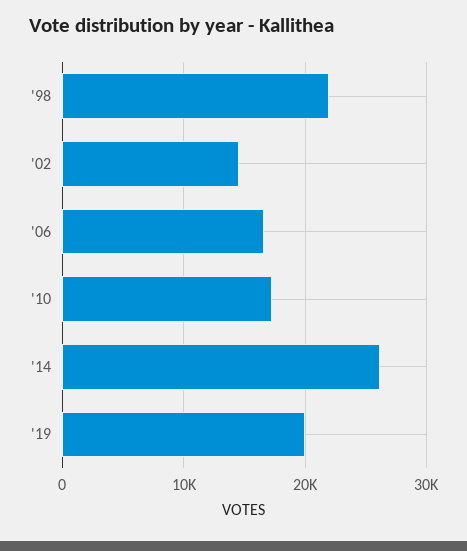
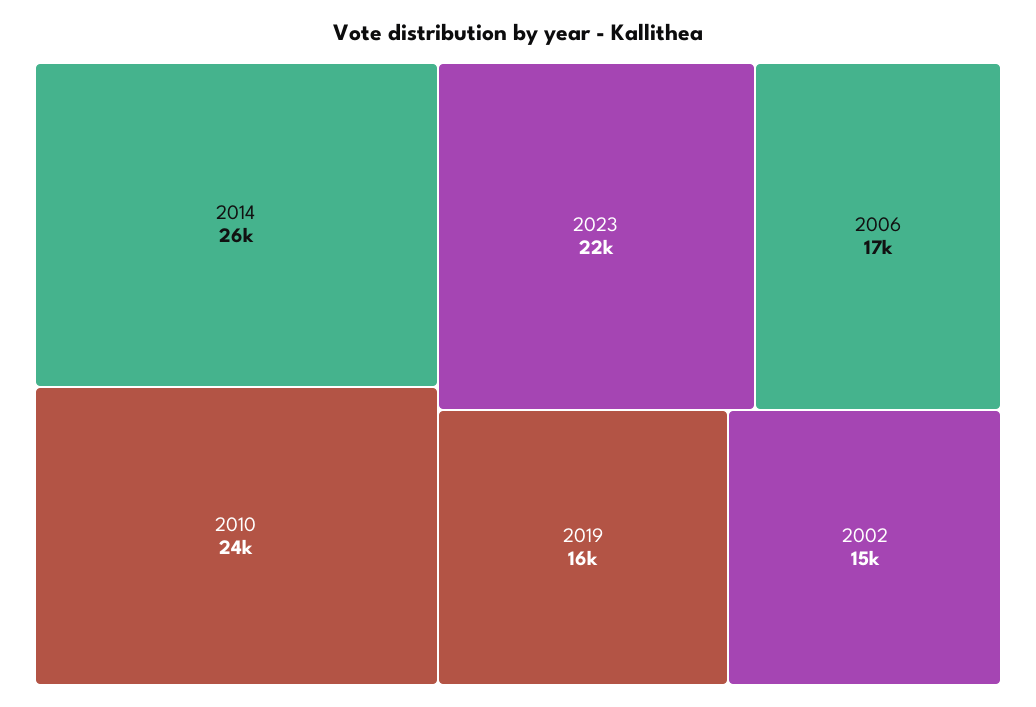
'98: 22000 -> none
'10: 17000 -> 24000
'19: 20000 -> 16000
2023: none -> 22000

